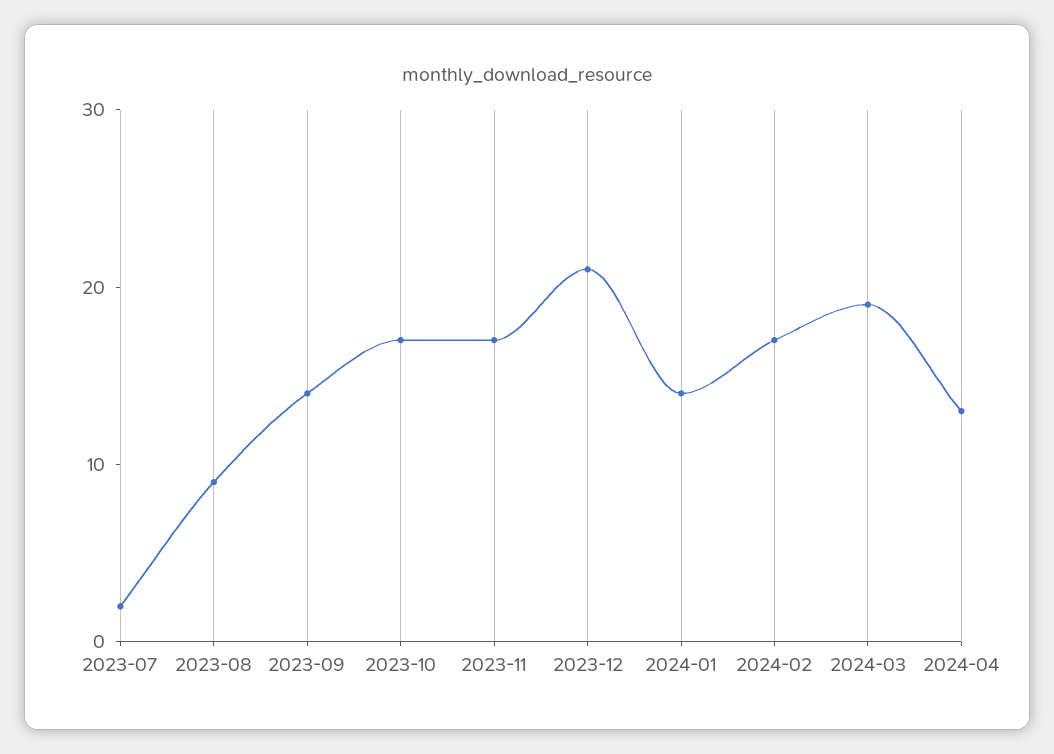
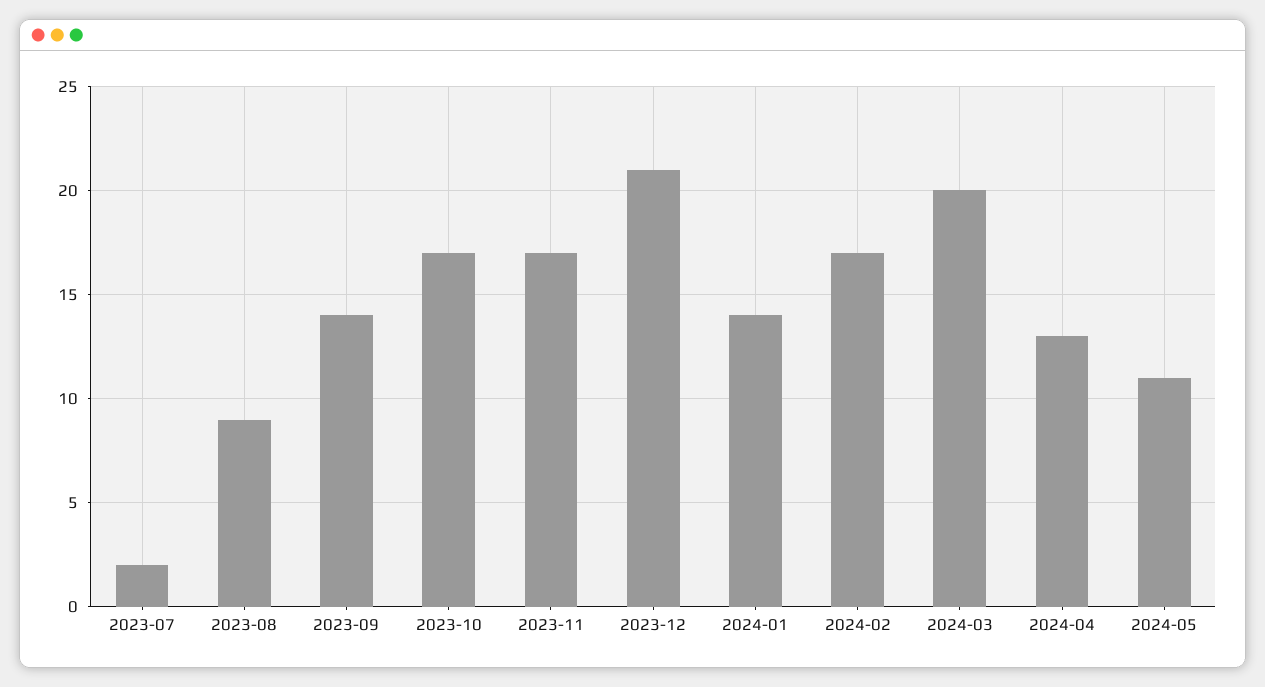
2024-03: 19 -> 20
2024-05: none -> 11

